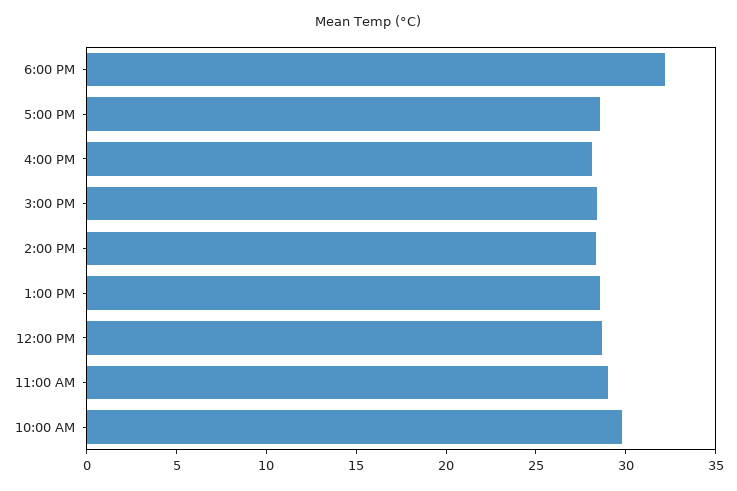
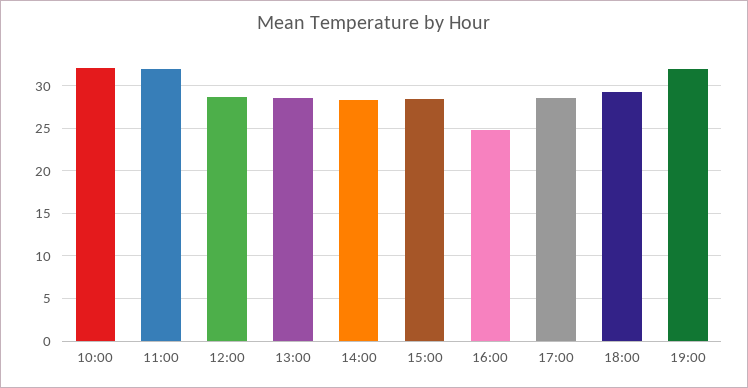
6:00 PM: 32 -> 29
4:00 PM: 28 -> 25
11:00 AM: 29 -> 32
10:00 AM: 30 -> 32
19:00: none -> 32

